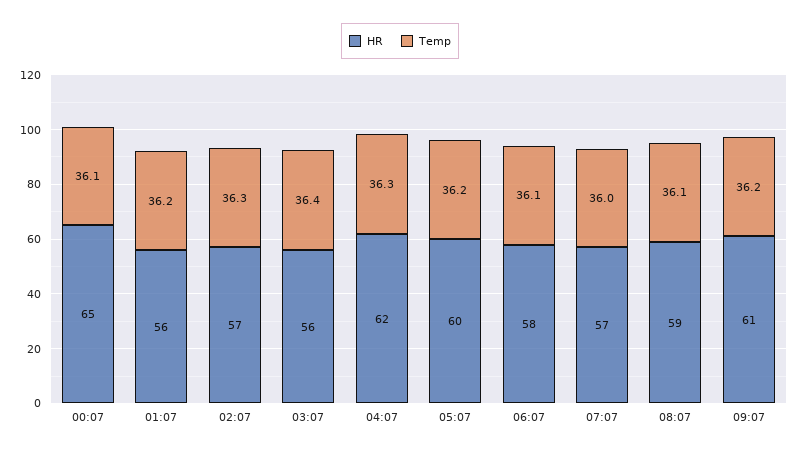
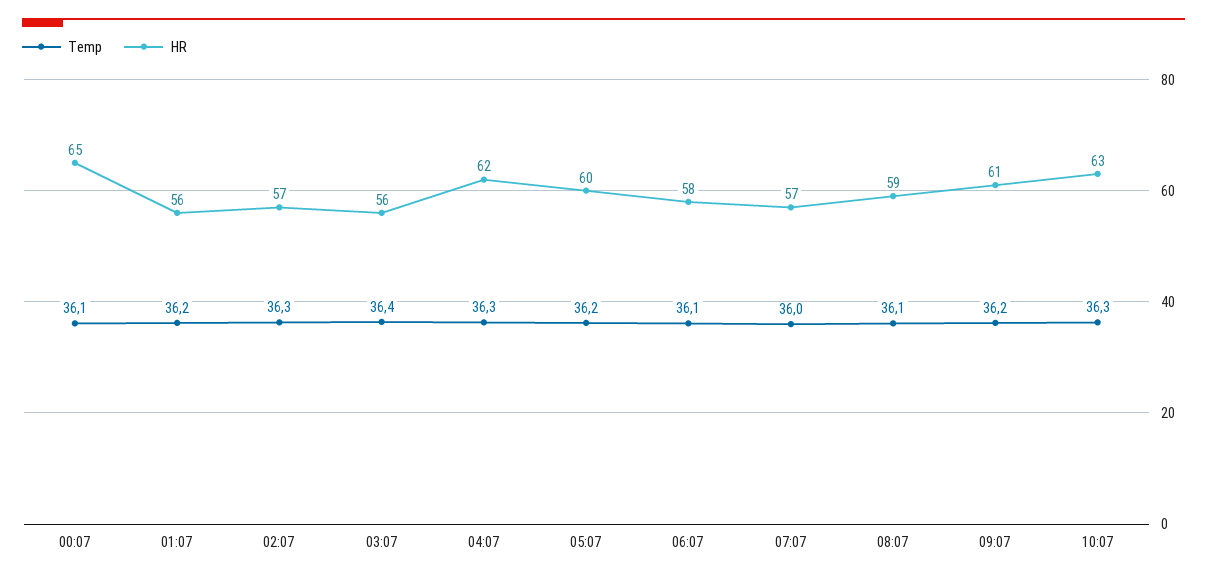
Temp, 10:07: none -> 36.3
HR, 10:07: none -> 63

